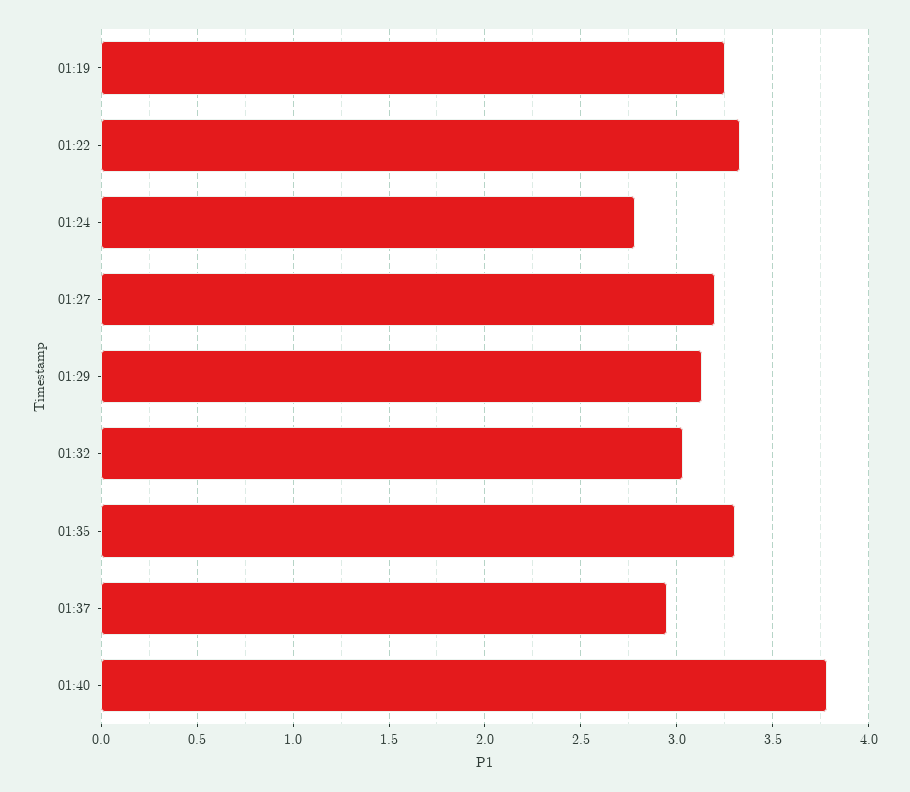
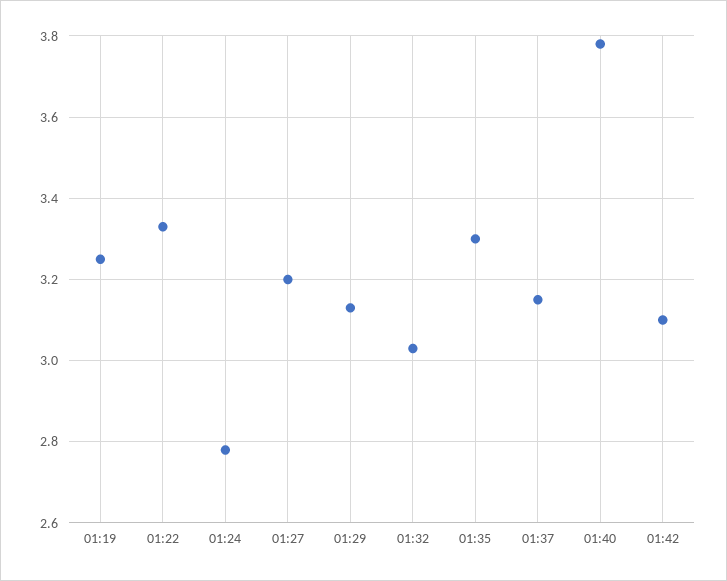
01:37: 2.95 -> 3.15
01:42: none -> 3.1

